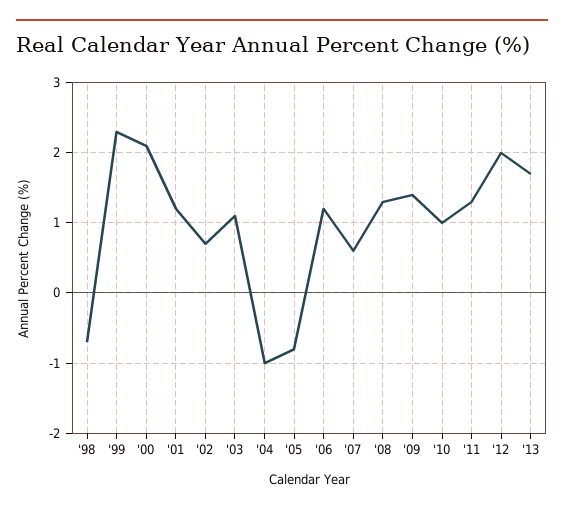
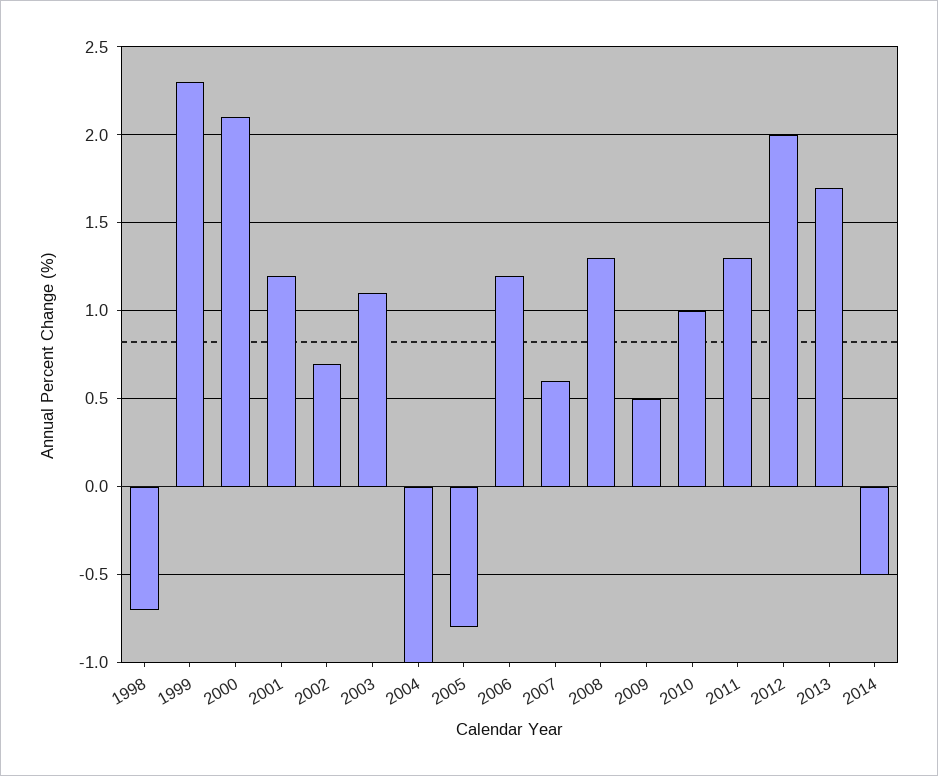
'09: 1.4 -> 0.5
2014: none -> -0.5

